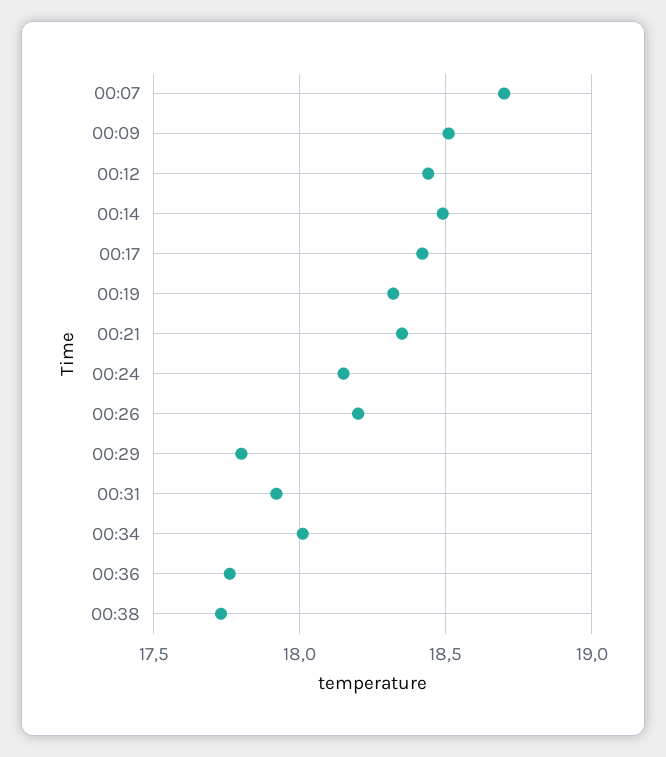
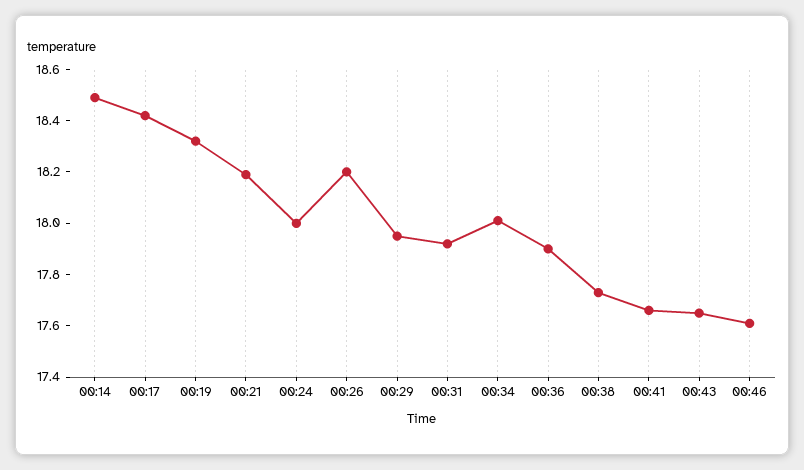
00:07: 18.7 -> none
00:09: 18.5 -> none
00:12: 18.45 -> none
00:21: 18.35 -> 18.2
00:24: 18.15 -> 18
00:29: 17.8 -> 17.95
00:36: 17.75 -> 17.9
00:41: none -> 17.65
00:43: none -> 17.65
00:46: none -> 17.6

